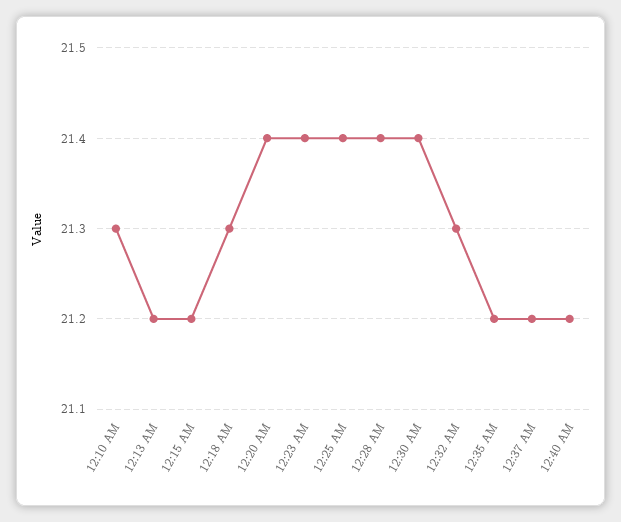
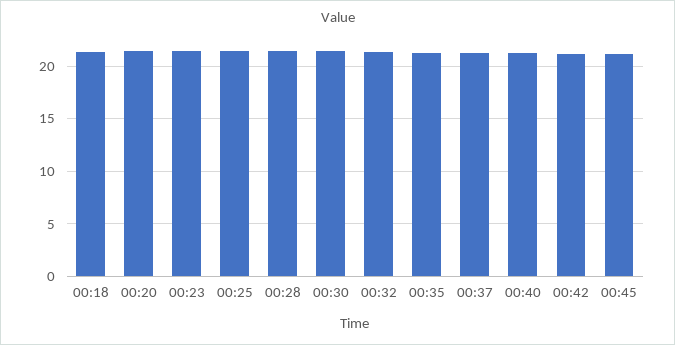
12:10 AM: 21.3 -> none
12:13 AM: 21.2 -> none
12:15 AM: 21.2 -> none
00:42: none -> 21
00:45: none -> 21

